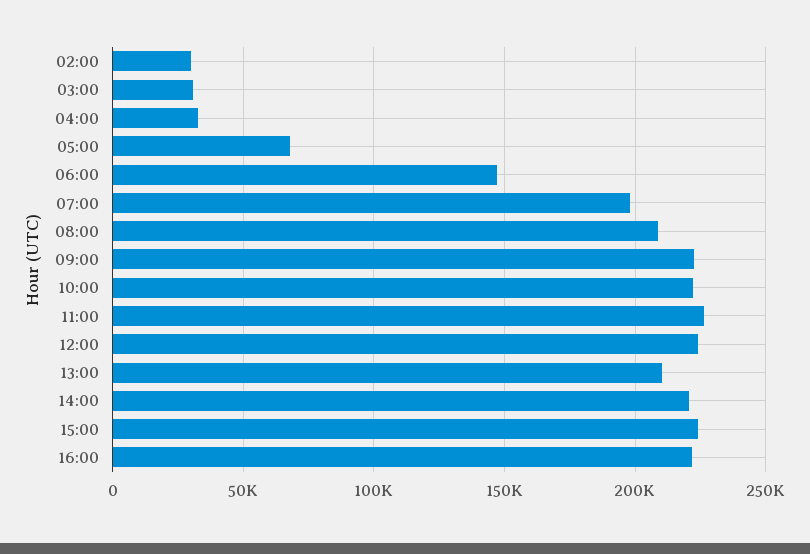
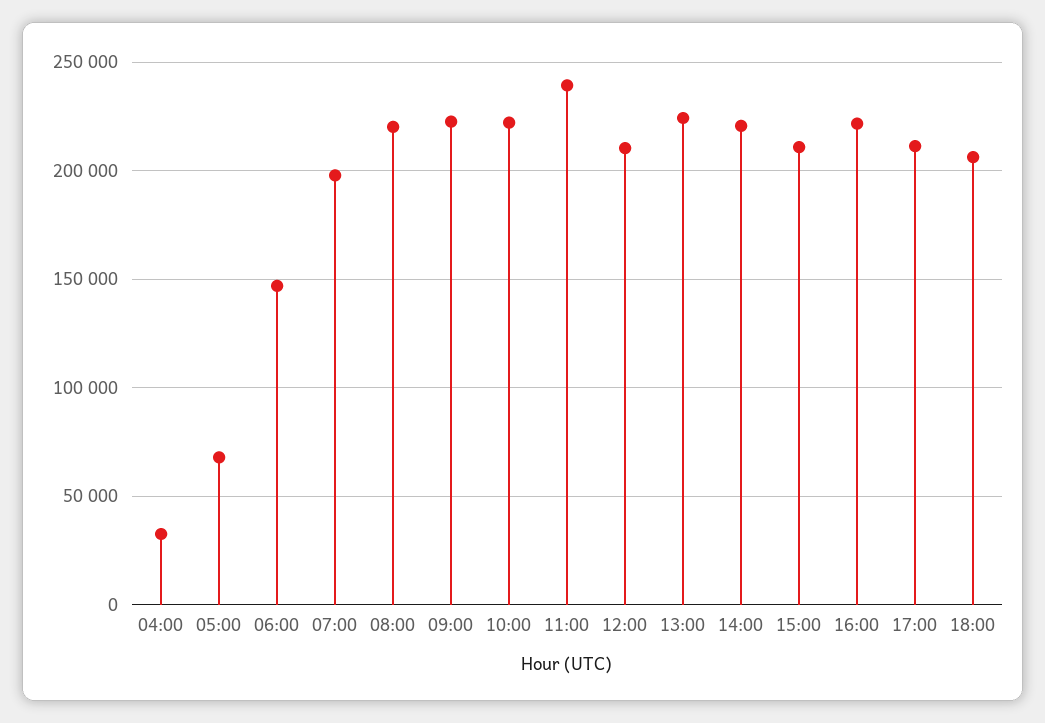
02:00: 30000 -> none
03:00: 30000 -> none
08:00: 210000 -> 220000
11:00: 225000 -> 240000
12:00: 225000 -> 210000
13:00: 210000 -> 225000
15:00: 225000 -> 210000
17:00: none -> 210000
18:00: none -> 205000

